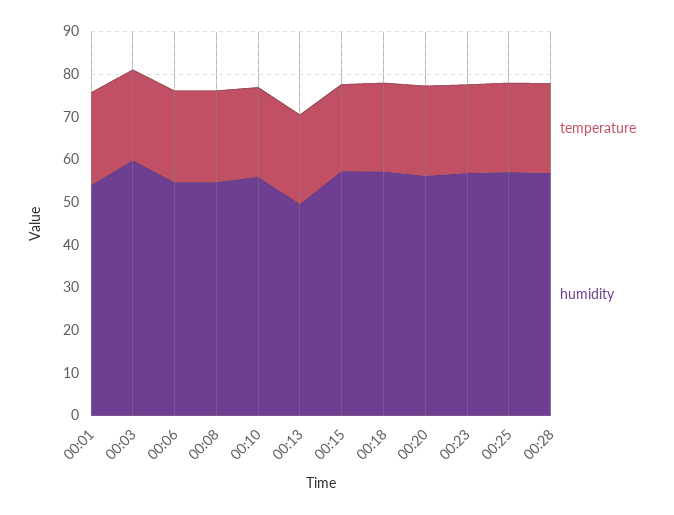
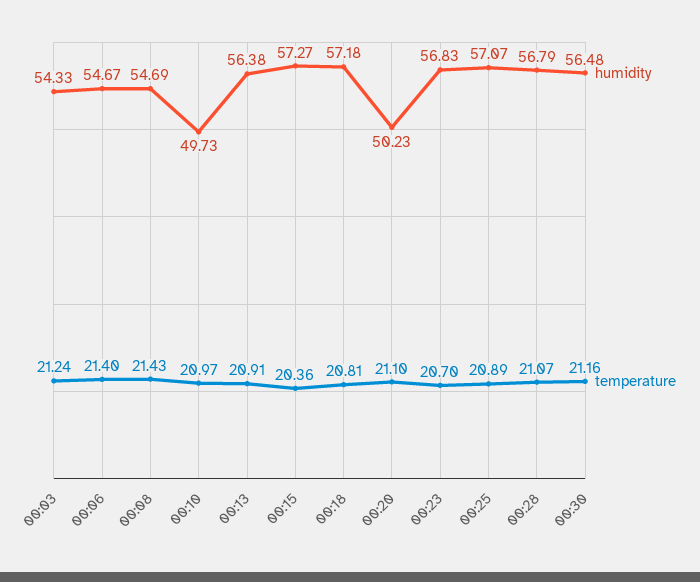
temperature, 00:01: 22 -> none
humidity, 00:01: 54 -> none
humidity, 00:03: 60 -> 54.33
humidity, 00:10: 56 -> 49.73
humidity, 00:13: 50 -> 56.38
humidity, 00:20: 56 -> 50.23
humidity, 00:30: none -> 56.48
temperature, 00:30: none -> 21.16

